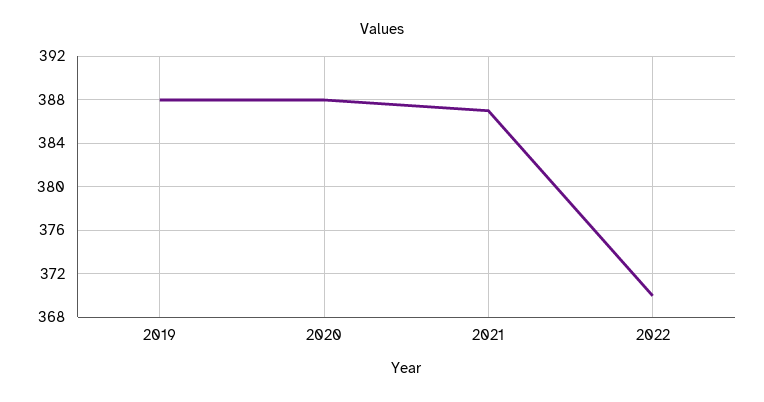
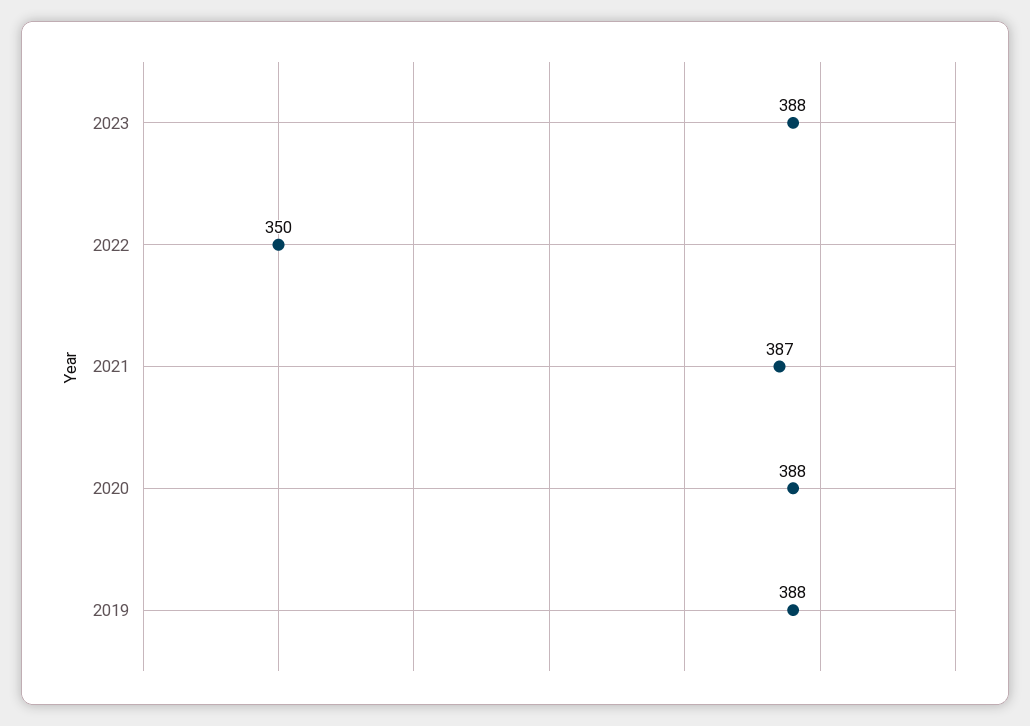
2022: 370 -> 350
2023: none -> 388

